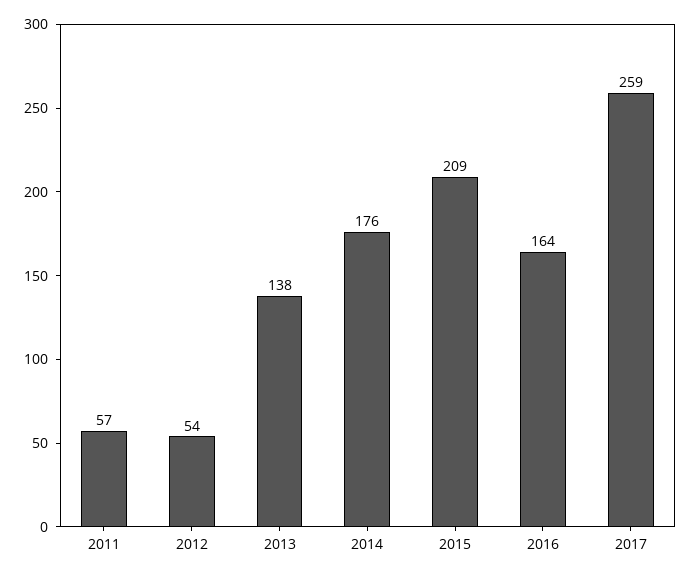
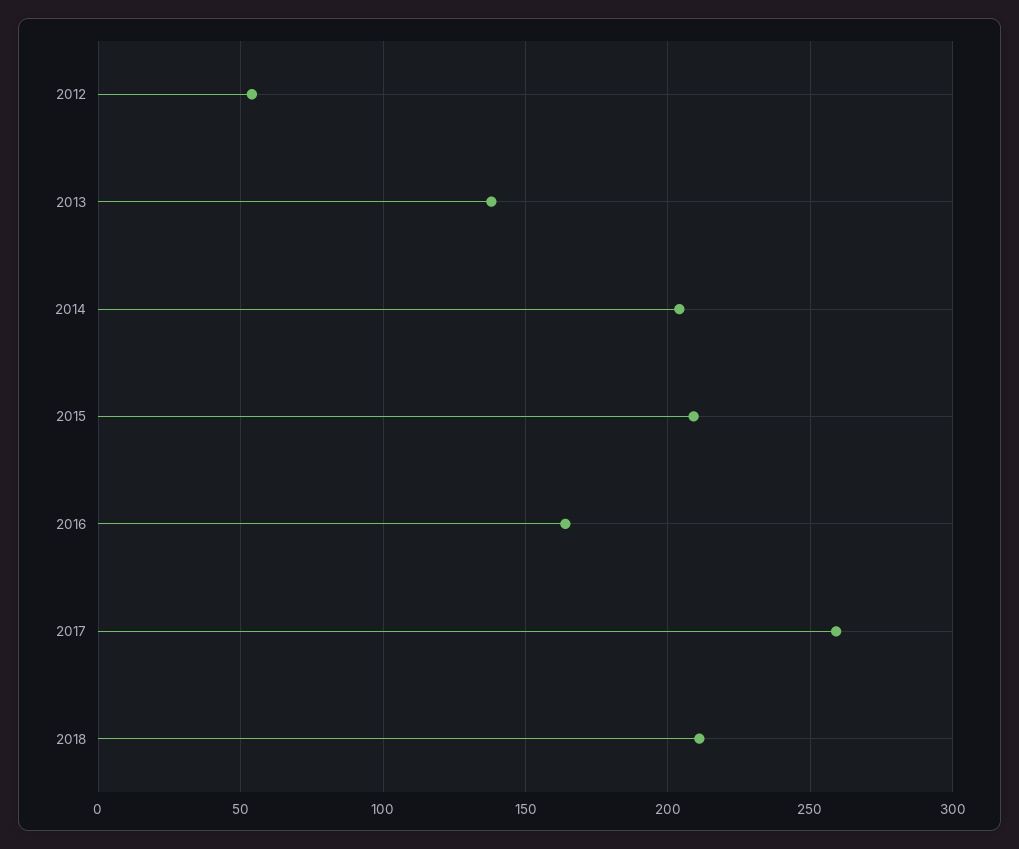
2011: 57 -> none
2014: 176 -> 205
2018: none -> 210

